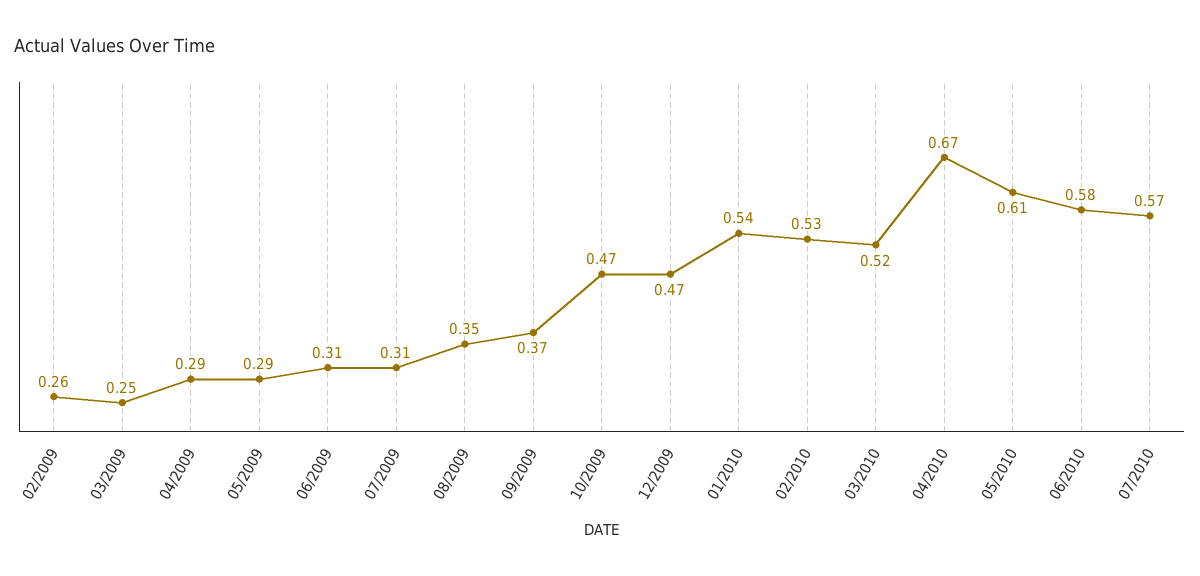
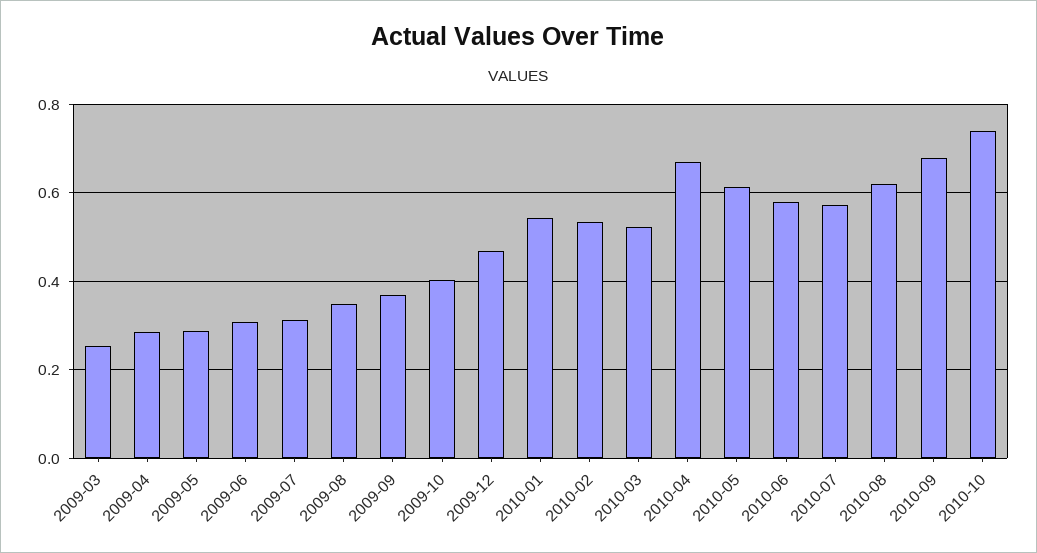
02/2009: 0.26 -> none
10/2009: 0.47 -> 0.4
2010-08: none -> 0.62
2010-09: none -> 0.68
2010-10: none -> 0.74

